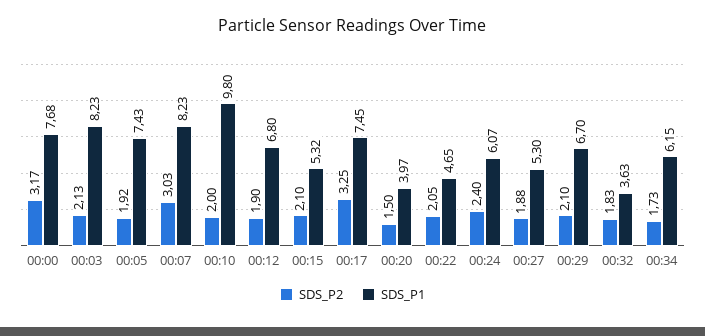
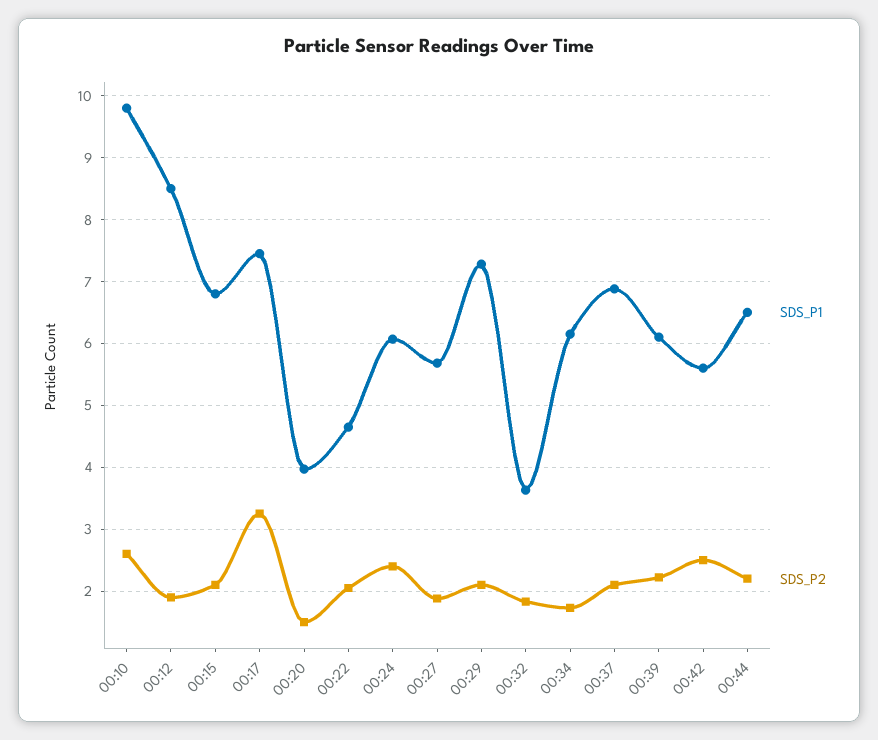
SDS_P2, 00:00: 3.17 -> none
SDS_P1, 00:00: 7.68 -> none
SDS_P2, 00:03: 2.13 -> none
SDS_P1, 00:03: 8.23 -> none
SDS_P2, 00:05: 1.92 -> none
SDS_P1, 00:05: 7.43 -> none
SDS_P2, 00:07: 3.03 -> none
SDS_P1, 00:07: 8.23 -> none
SDS_P2, 00:10: 2 -> 2.6
SDS_P1, 00:12: 6.8 -> 8.5
SDS_P1, 00:15: 5.32 -> 6.8
SDS_P1, 00:27: 5.3 -> 5.7
SDS_P1, 00:29: 6.7 -> 7.3
SDS_P1, 00:37: none -> 6.9
SDS_P2, 00:37: none -> 2.1
SDS_P1, 00:39: none -> 6.1
SDS_P2, 00:39: none -> 2.2
SDS_P1, 00:42: none -> 5.6
SDS_P2, 00:42: none -> 2.5
SDS_P1, 00:44: none -> 6.5
SDS_P2, 00:44: none -> 2.2

